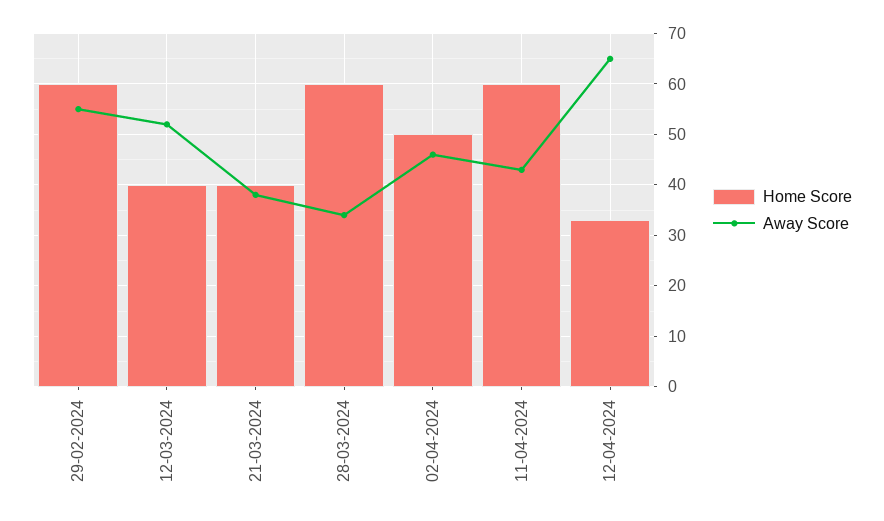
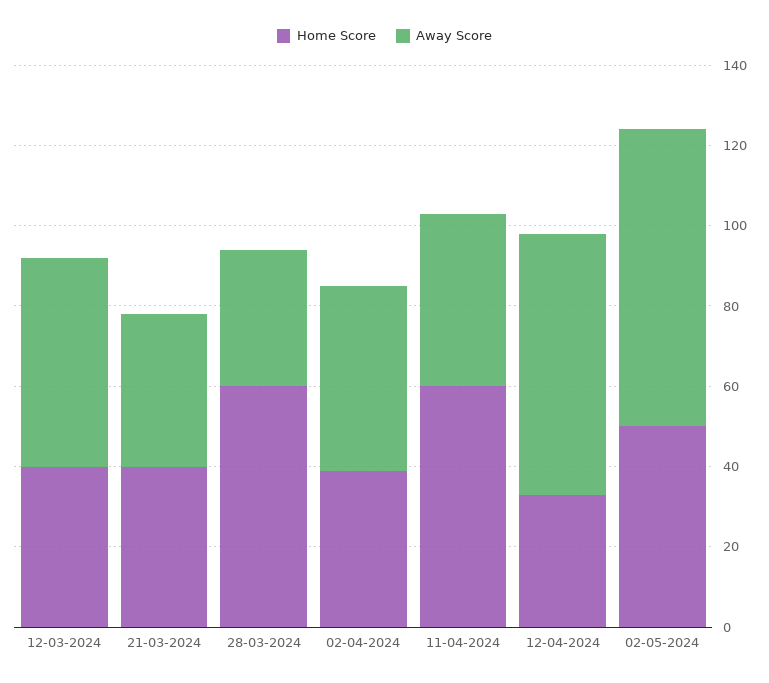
Home Score, 29-02-2024: 60 -> none
Away Score, 29-02-2024: 55 -> none
Home Score, 02-04-2024: 50 -> 40
Home Score, 02-05-2024: none -> 50
Away Score, 02-05-2024: none -> 75

